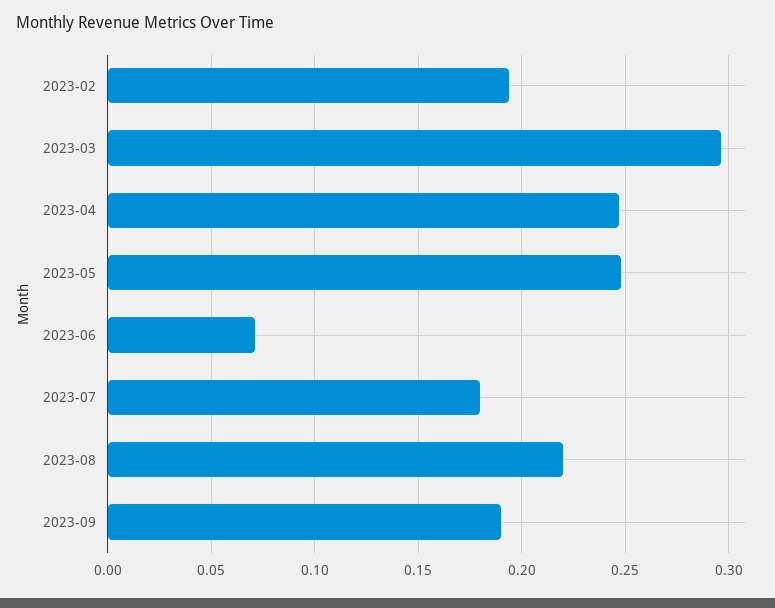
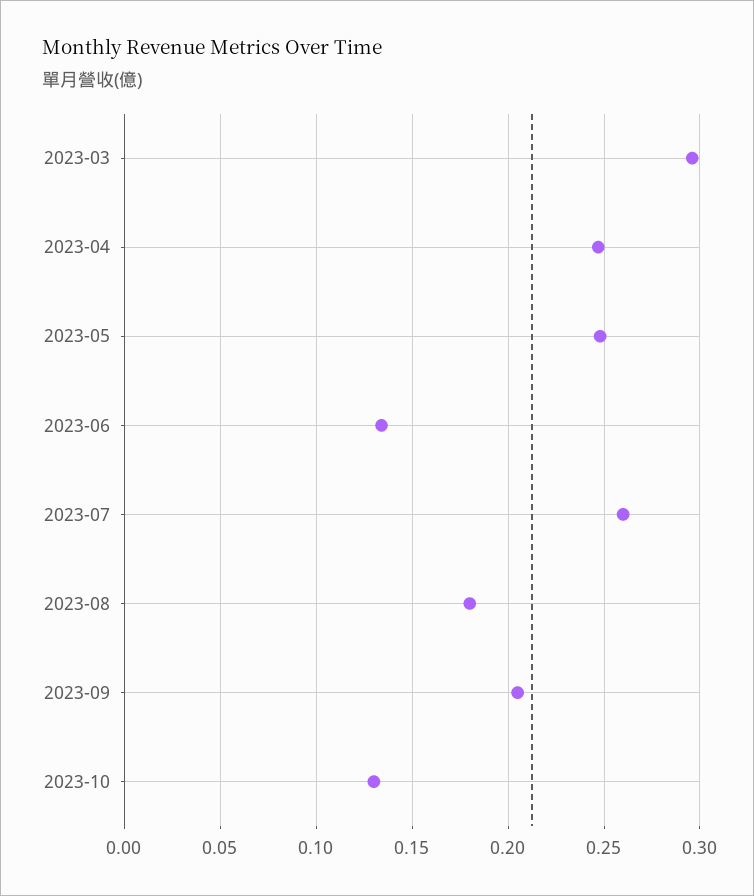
2023-02: 0.195 -> none
2023-06: 0.07 -> 0.135
2023-07: 0.18 -> 0.26
2023-08: 0.22 -> 0.18
2023-09: 0.19 -> 0.205
2023-10: none -> 0.13

